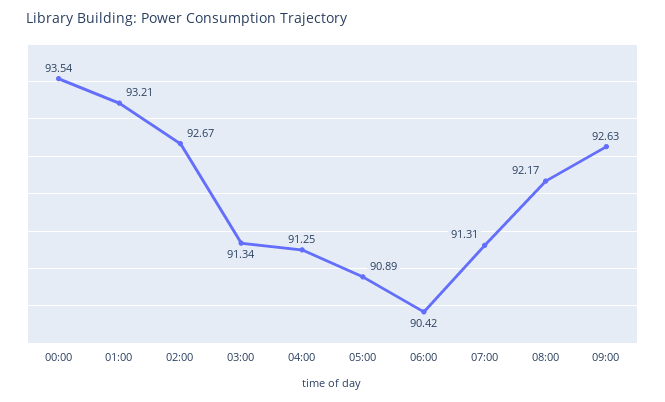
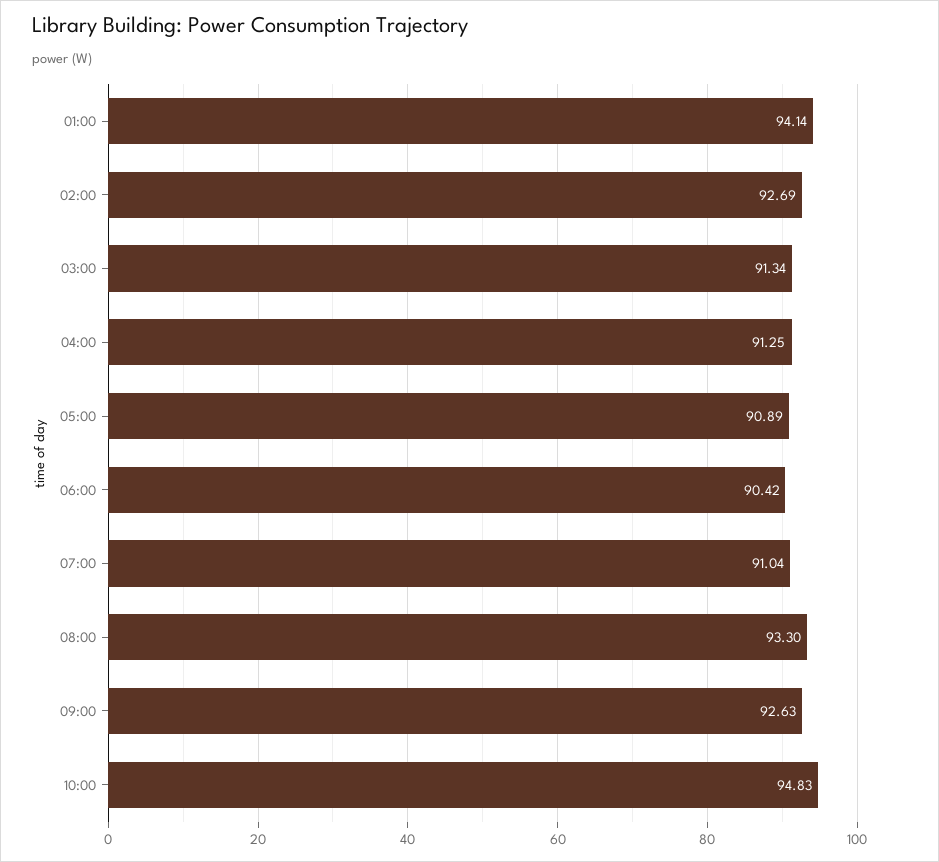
00:00: 93.54 -> none
01:00: 93.21 -> 94.14
02:00: 92.67 -> 92.69
07:00: 91.31 -> 91.04
08:00: 92.17 -> 93.3
10:00: none -> 94.83

